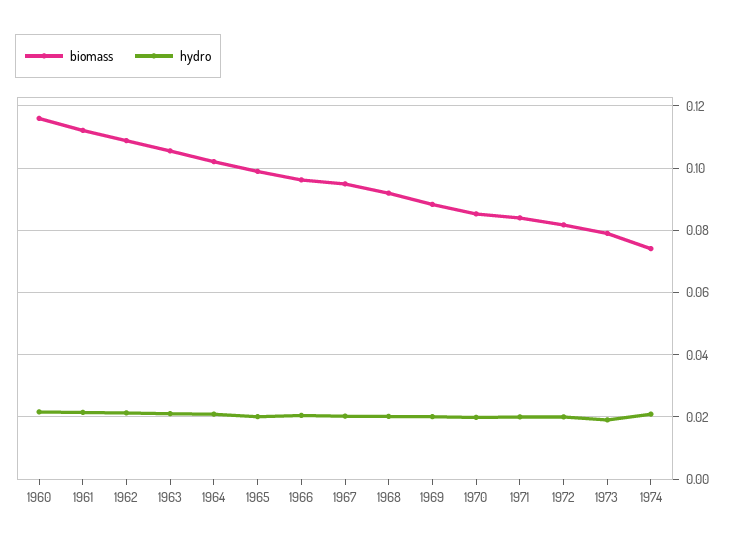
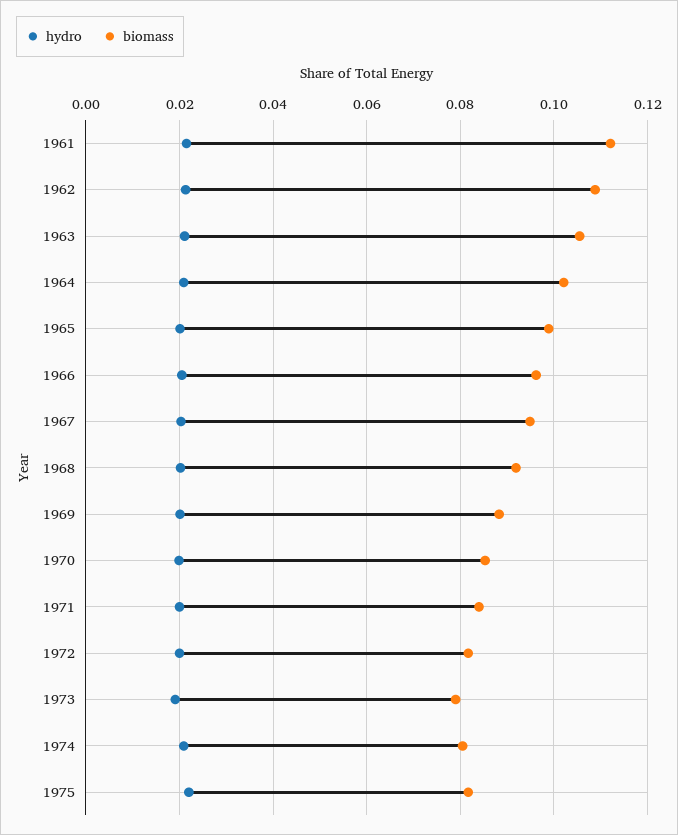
biomass, 1960: 0.116 -> none
hydro, 1960: 0.022 -> none
biomass, 1974: 0.074 -> 0.08
hydro, 1975: none -> 0.022
biomass, 1975: none -> 0.082

